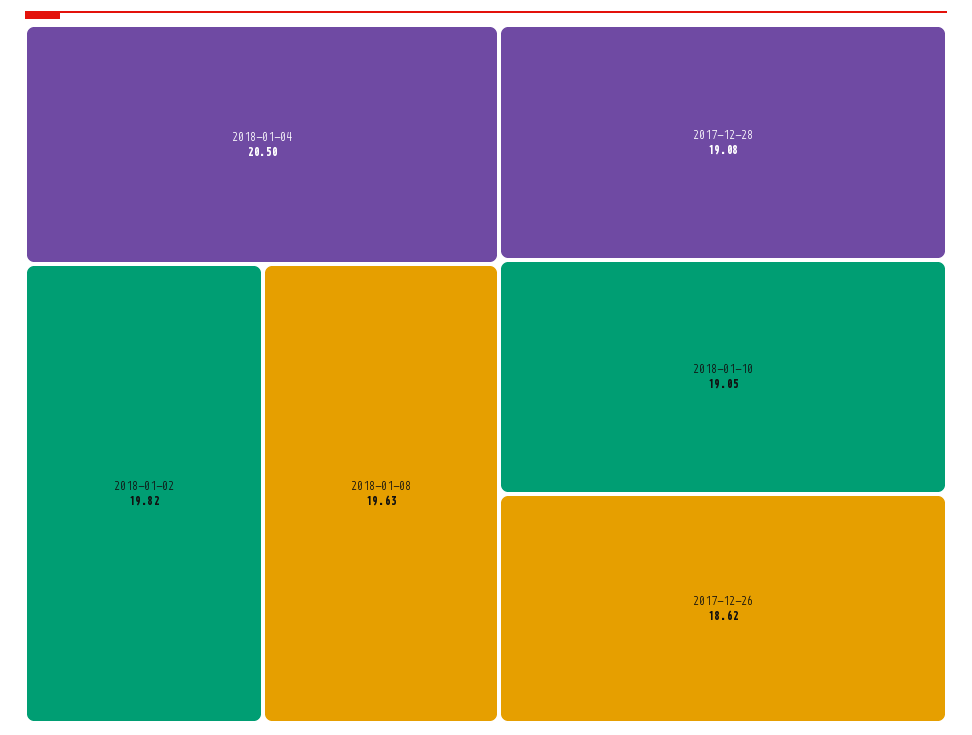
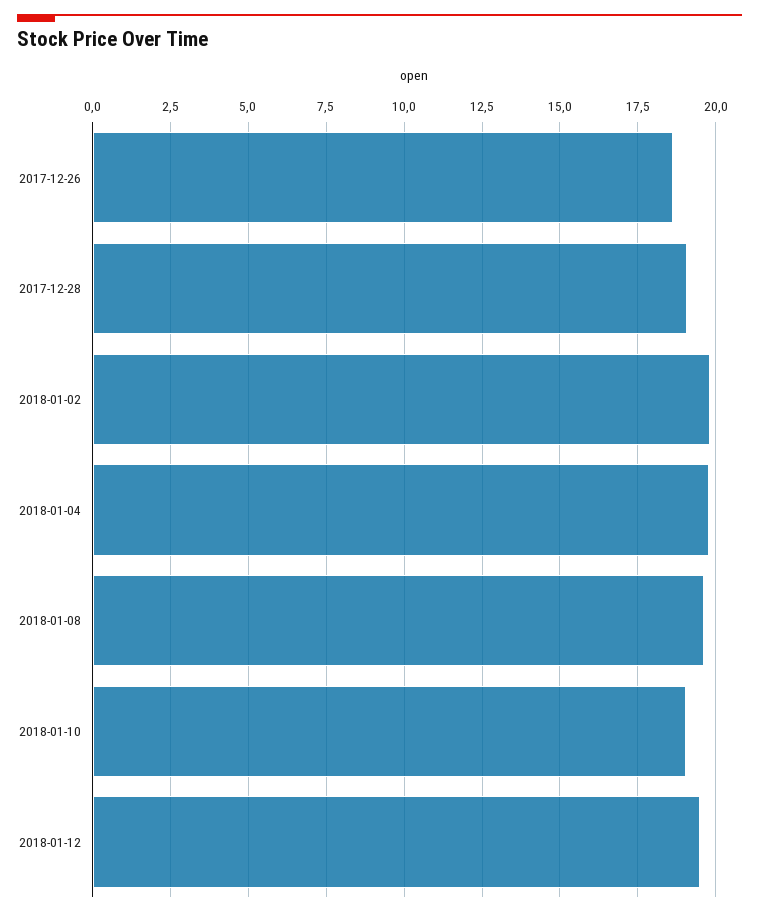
2018-01-04: 20.5 -> 19.75
2018-01-12: none -> 19.5

